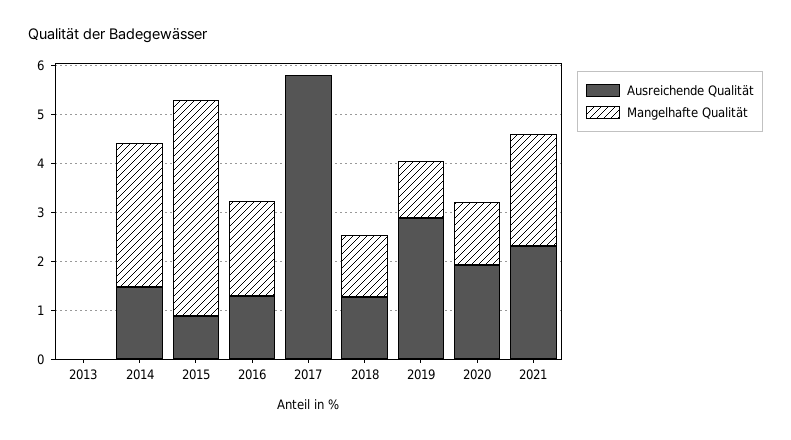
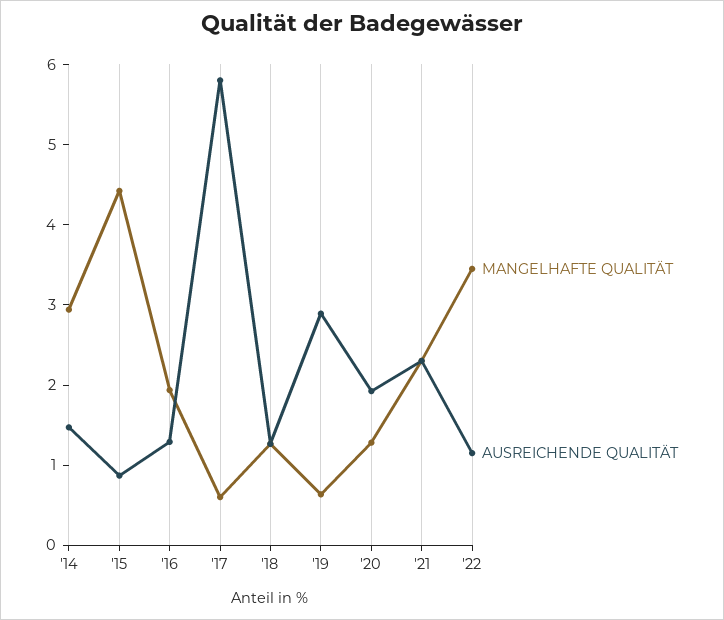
Ausreichende Qualität, 2013: 0 -> none
Mangelhafte Qualität, 2013: 0 -> none
Mangelhafte Qualität, 2017: 0 -> 0.6
Mangelhafte Qualität, 2019: 1.2 -> 0.6
Mangelhafte Qualität, '22: none -> 3.4
Ausreichende Qualität, '22: none -> 1.2

